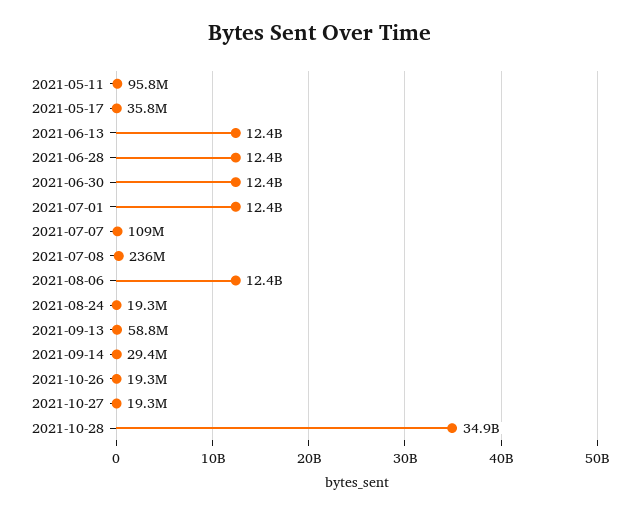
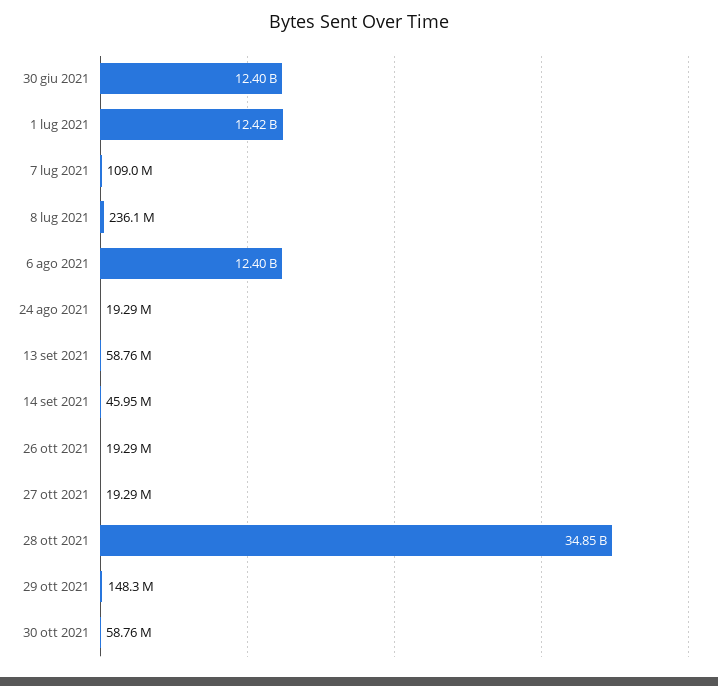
2021-05-11: 95800000 -> none
2021-05-17: 35800000 -> none
2021-06-13: 12400000000 -> none
2021-06-28: 12400000000 -> none
2021-09-14: 29400000 -> 45950000
29 ott 2021: none -> 148300000
30 ott 2021: none -> 58760000

